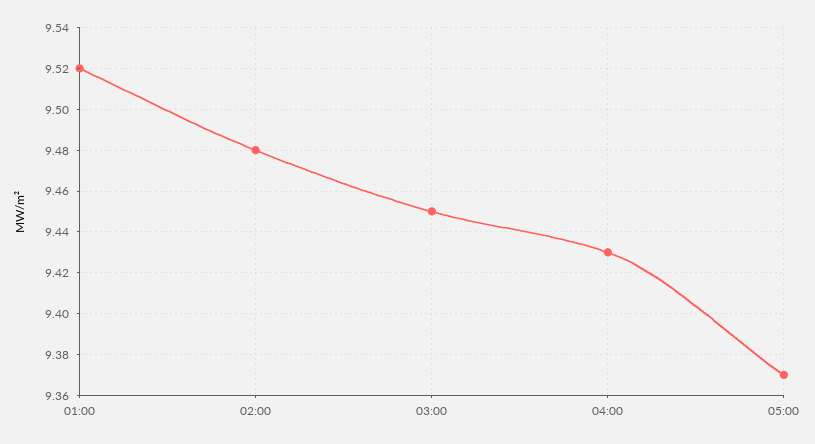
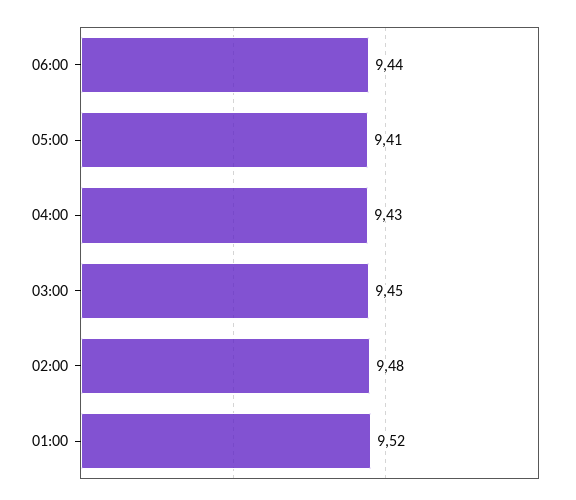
05:00: 9.37 -> 9.41
06:00: none -> 9.44

